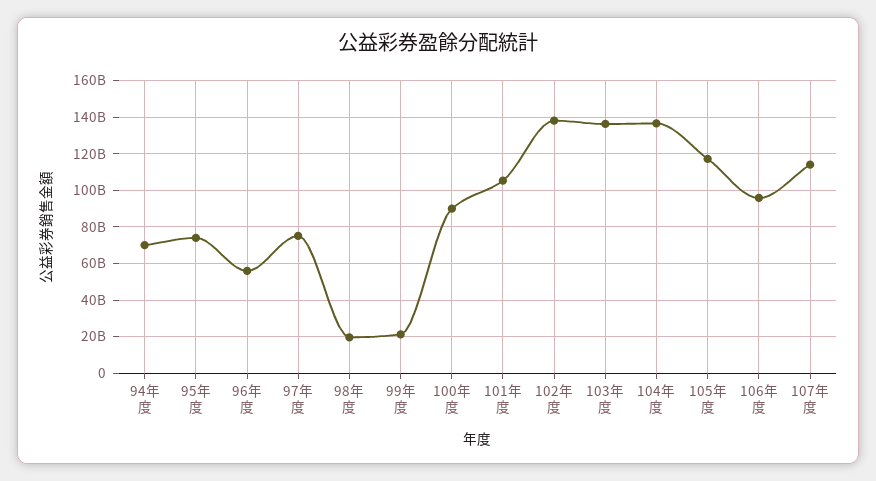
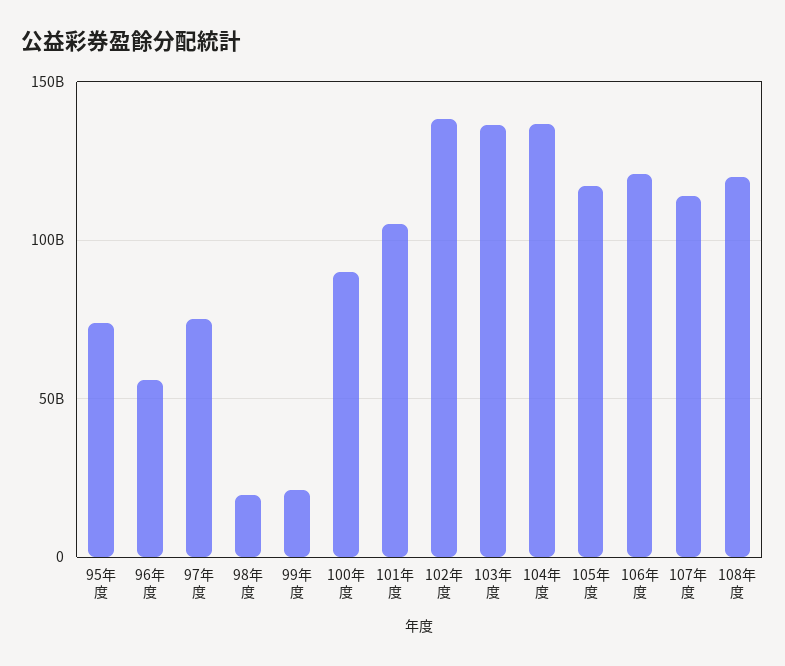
94年度: 70000000000 -> none
106年度: 95000000000 -> 120000000000
108年度: none -> 120000000000

